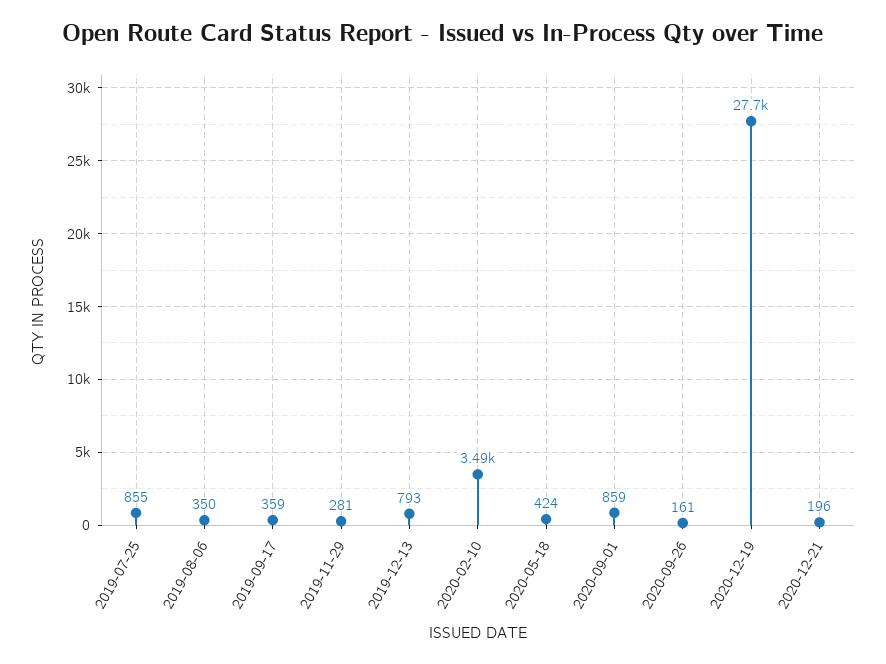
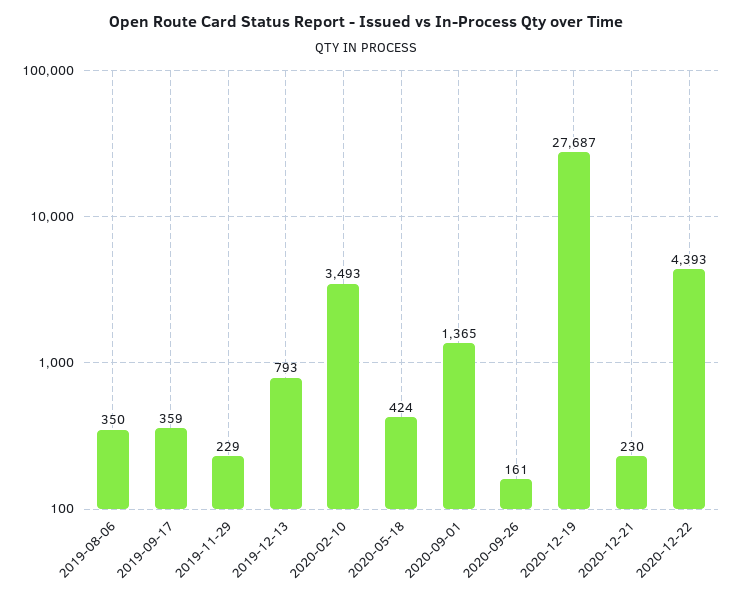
2019-07-25: 855 -> none
2019-11-29: 281 -> 229
2020-09-01: 859 -> 1365
2020-12-21: 196 -> 230
2020-12-22: none -> 4393

